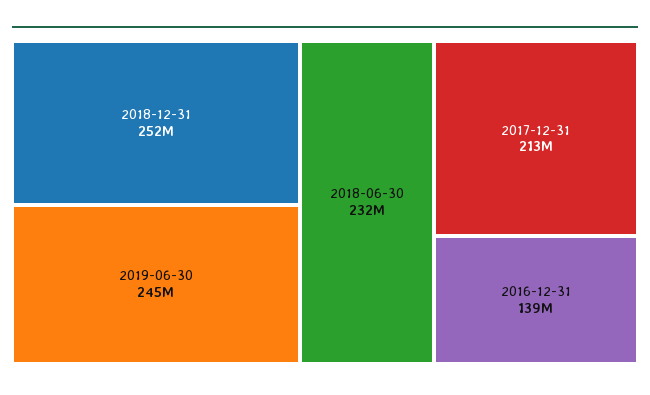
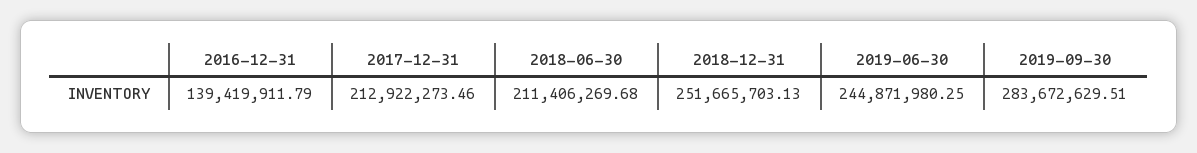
2018-06-30: 232000000 -> 211406269.68
2019-09-30: none -> 283672629.51

